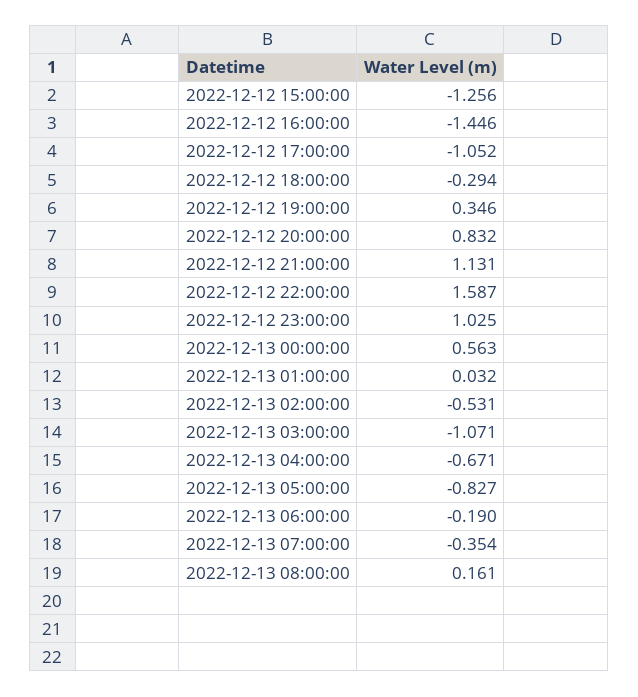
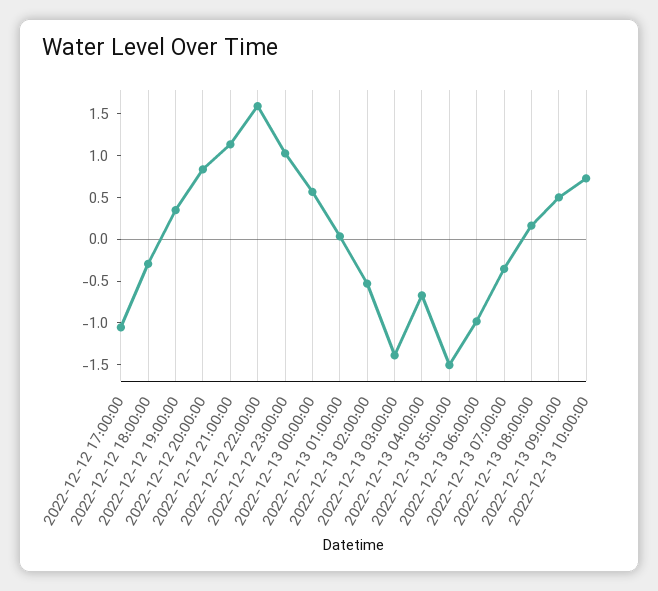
2022-12-12 15:00:00: -1.256 -> none
2022-12-12 16:00:00: -1.446 -> none
2022-12-13 03:00:00: -1.071 -> -1.4
2022-12-13 05:00:00: -0.827 -> -1.5
2022-12-13 06:00:00: -0.19 -> -1
2022-12-13 09:00:00: none -> 0.5
2022-12-13 10:00:00: none -> 0.7

